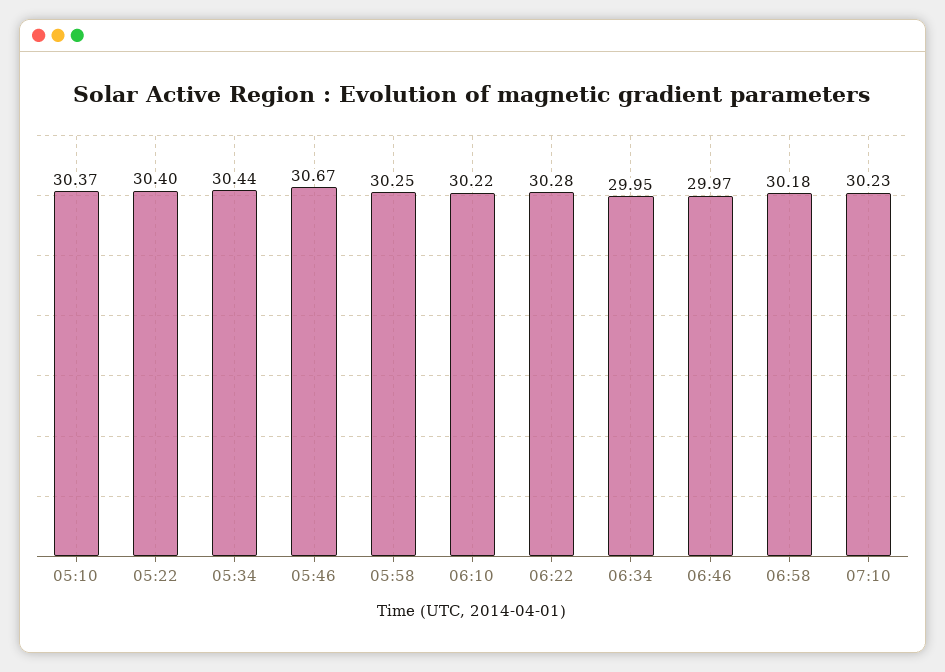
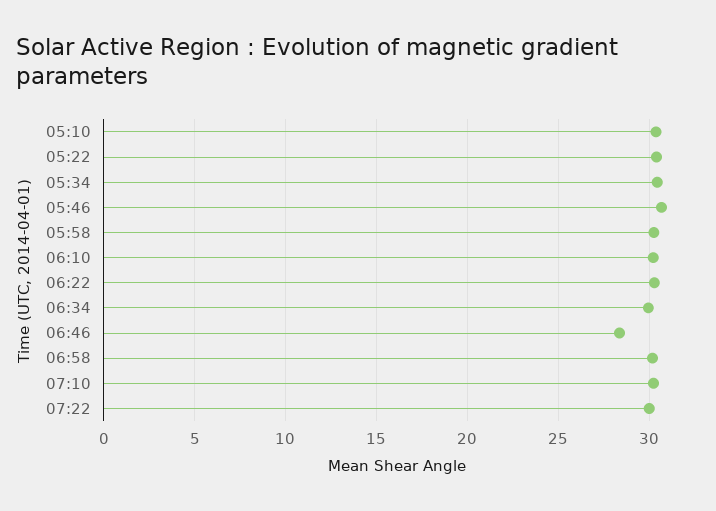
06:46: 29.97 -> 28.5
07:22: none -> 30

